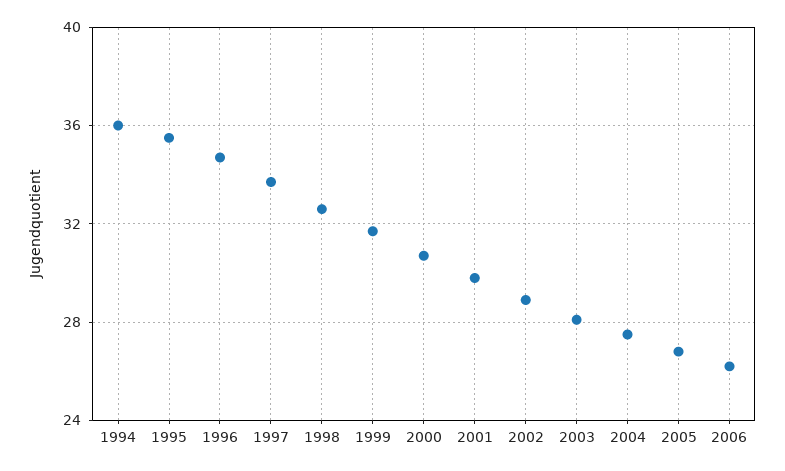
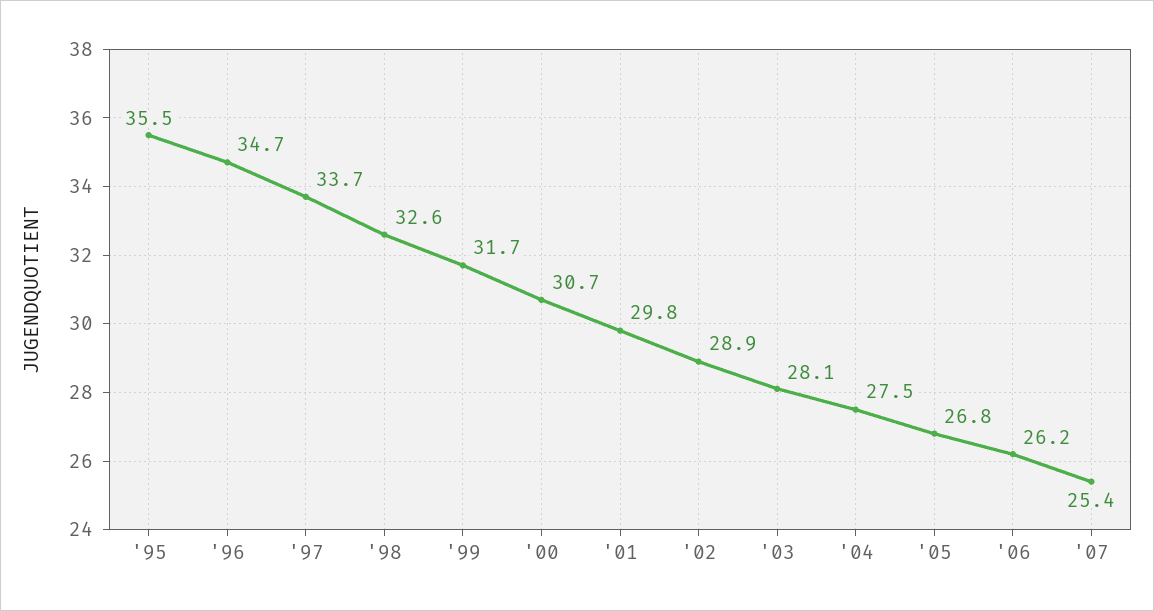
1994: 36 -> none
'07: none -> 25.4

